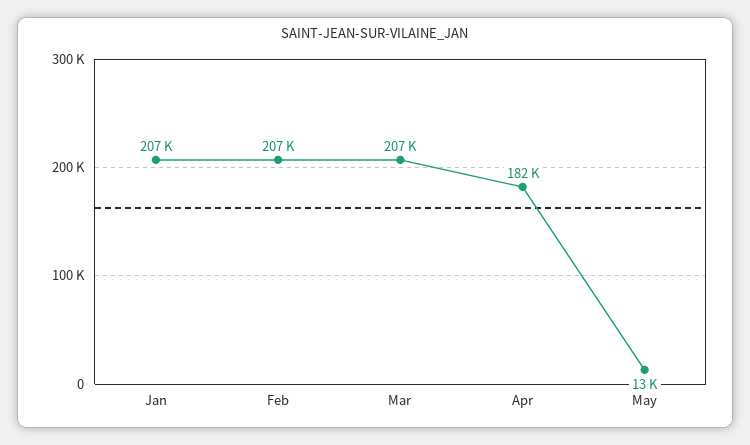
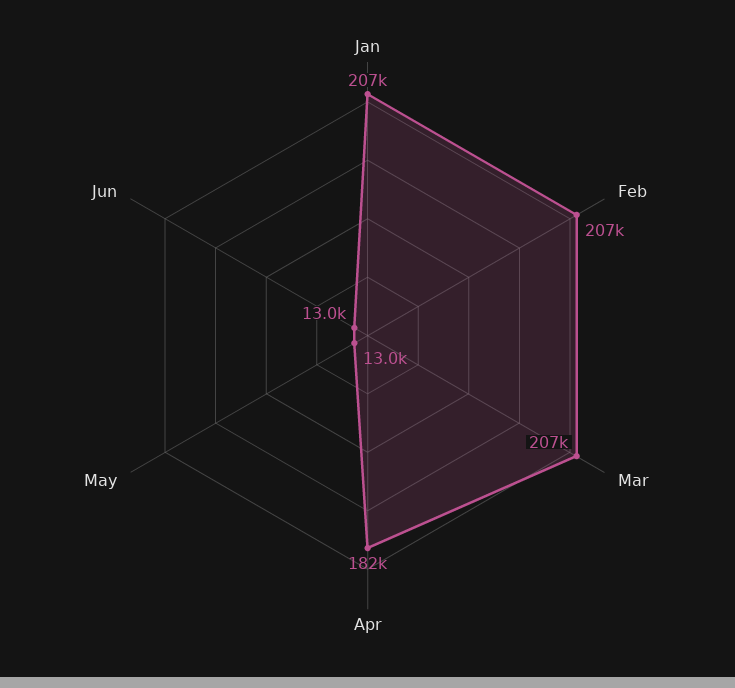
Jun: none -> 13000

